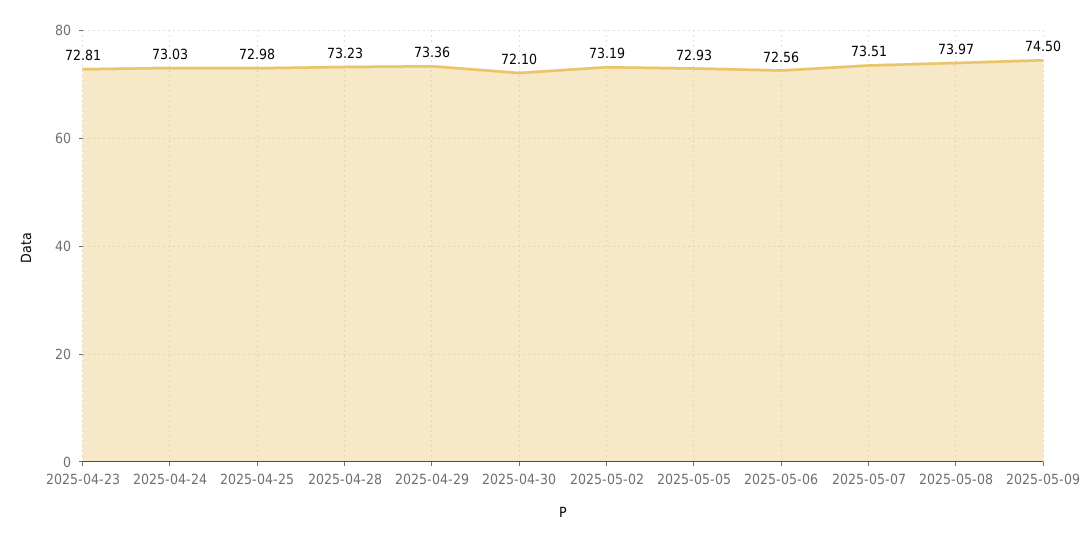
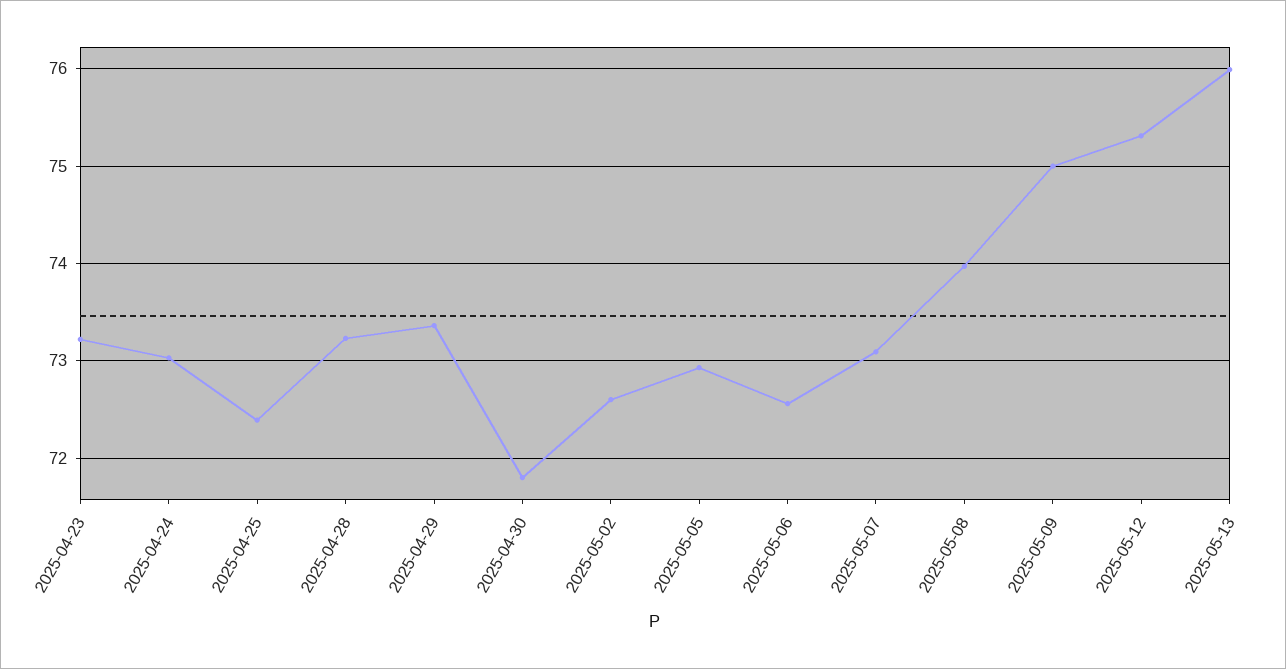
2025-04-23: 72.81 -> 73.2
2025-04-25: 72.98 -> 72.4
2025-04-30: 72.1 -> 71.8
2025-05-02: 73.19 -> 72.6
2025-05-07: 73.51 -> 73.1
2025-05-09: 74.5 -> 75
2025-05-12: none -> 75.3
2025-05-13: none -> 76

